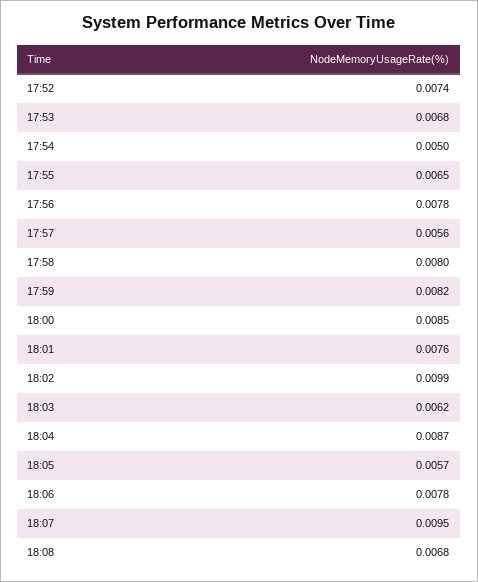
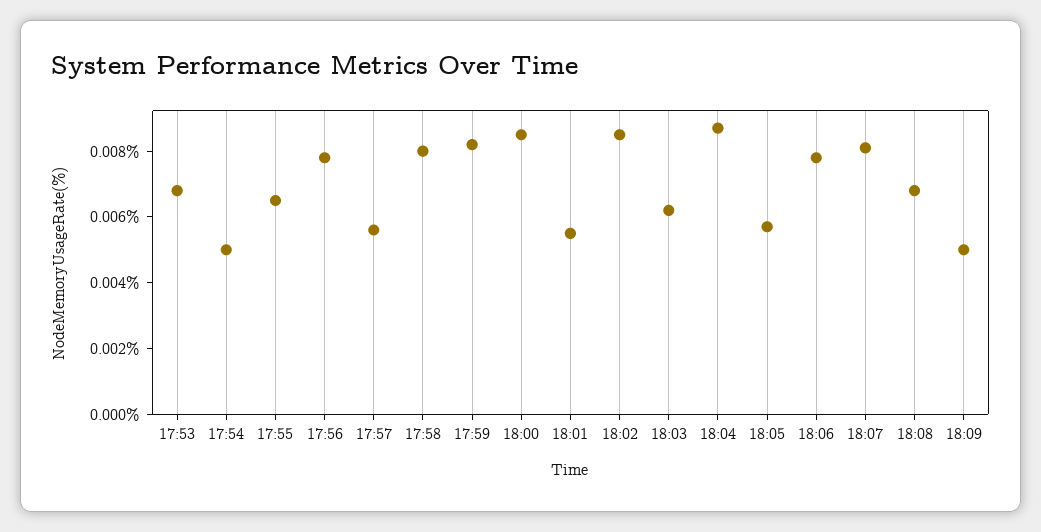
17:52: 0.0074 -> none
18:01: 0.0076 -> 0.0055
18:02: 0.0099 -> 0.0085
18:07: 0.0095 -> 0.008
18:09: none -> 0.005

